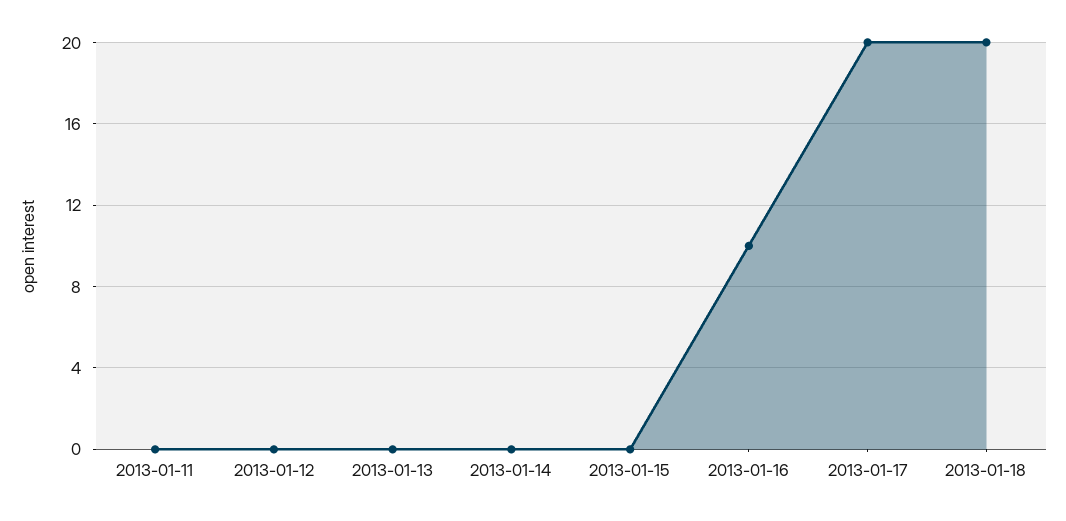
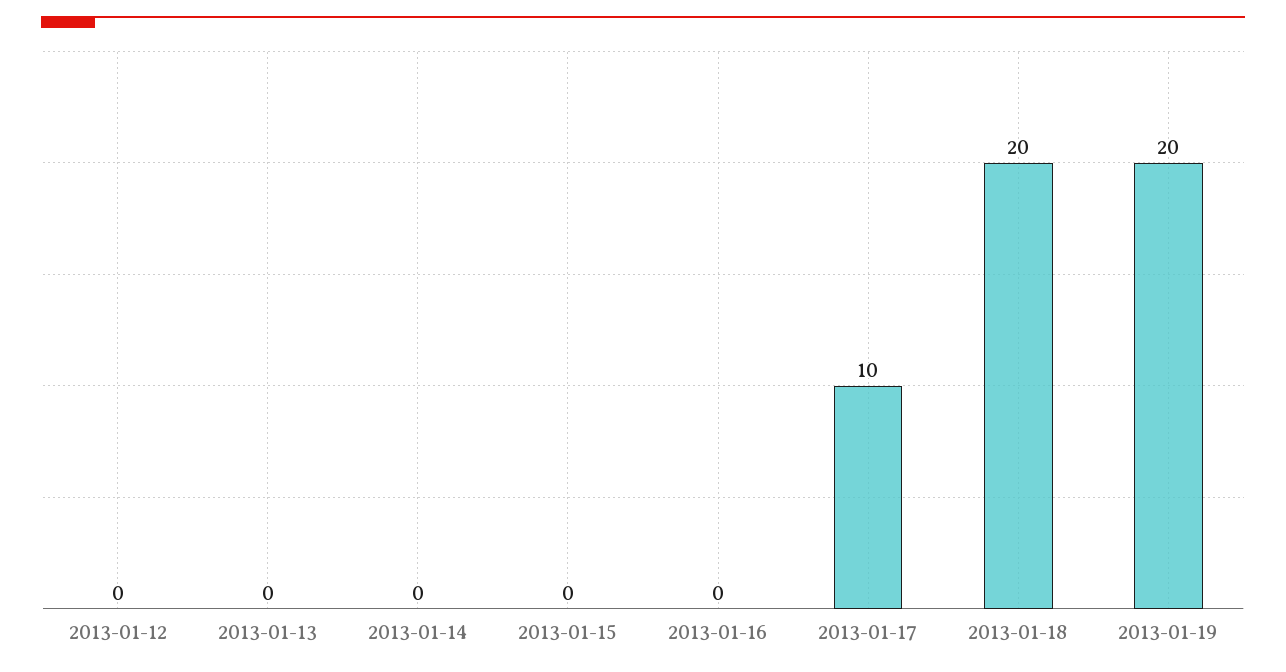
2013-01-11: 0 -> none
2013-01-16: 10 -> 0
2013-01-17: 20 -> 10
2013-01-19: none -> 20

